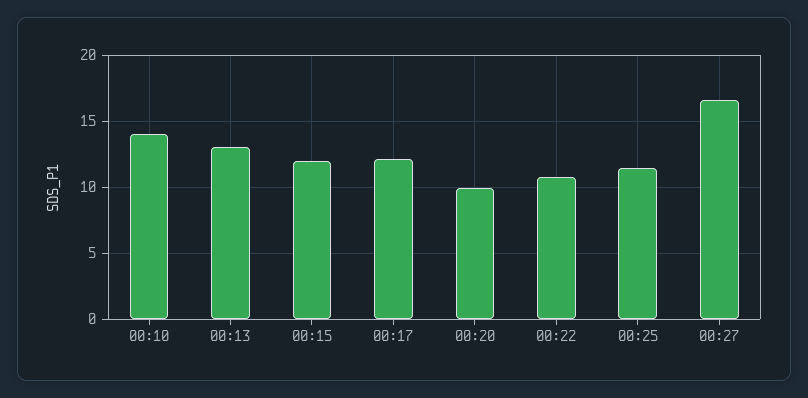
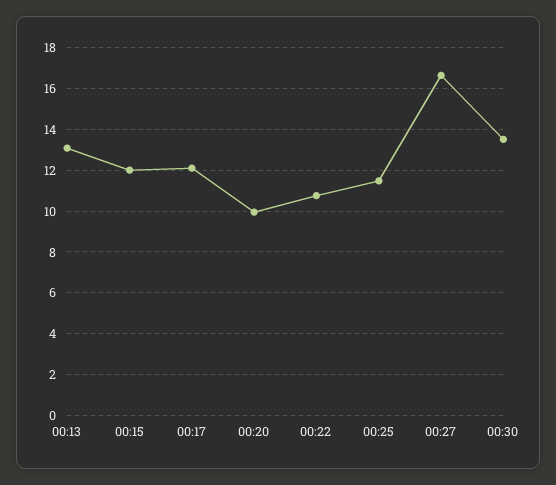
00:10: 14 -> none
00:30: none -> 13.5

